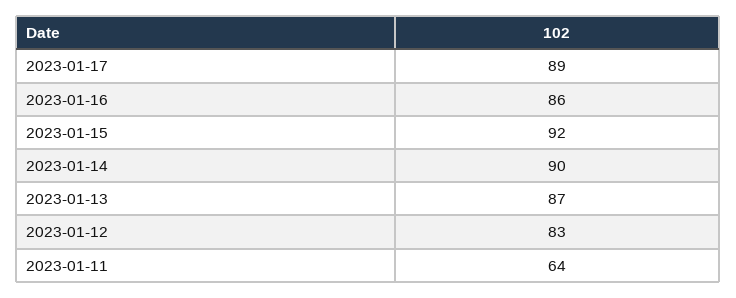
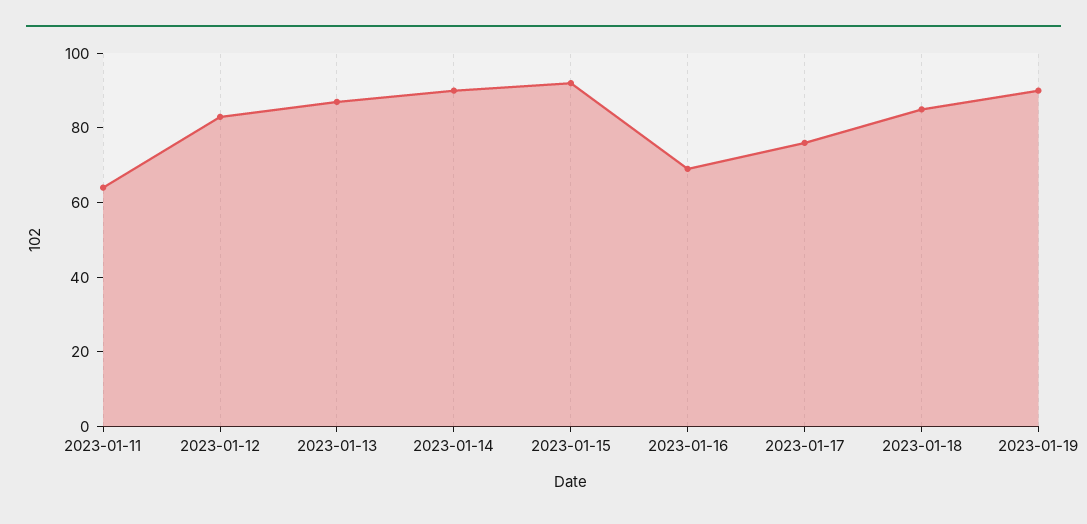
2023-01-17: 89 -> 75
2023-01-16: 86 -> 70
2023-01-18: none -> 85
2023-01-19: none -> 90

